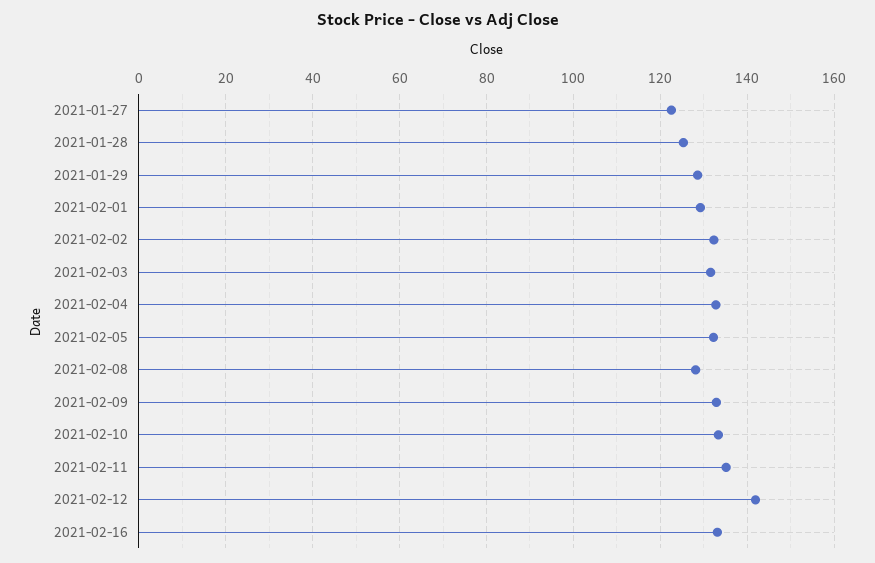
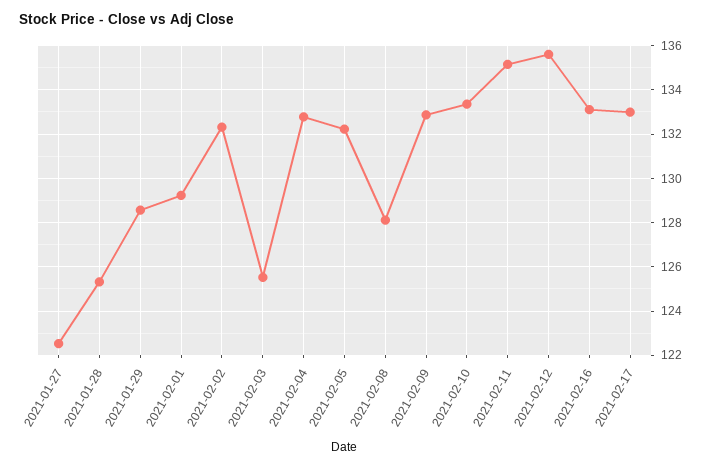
2021-02-03: 132 -> 125.5
2021-02-12: 142 -> 135.5
2021-02-17: none -> 133

